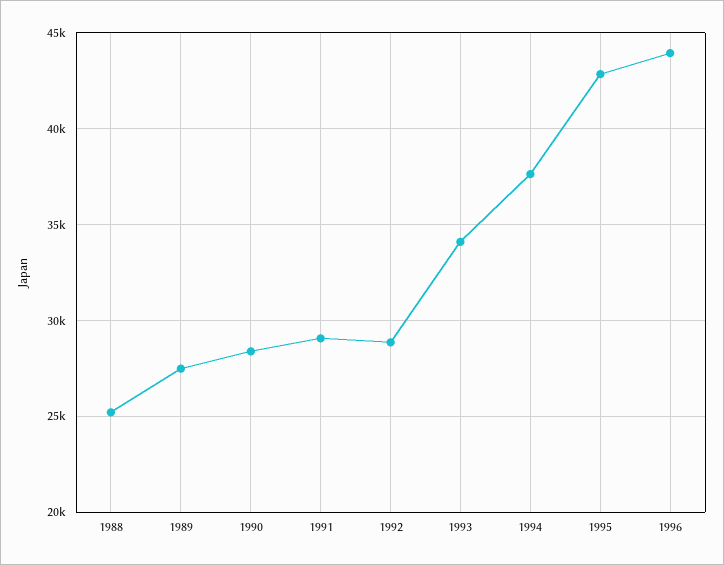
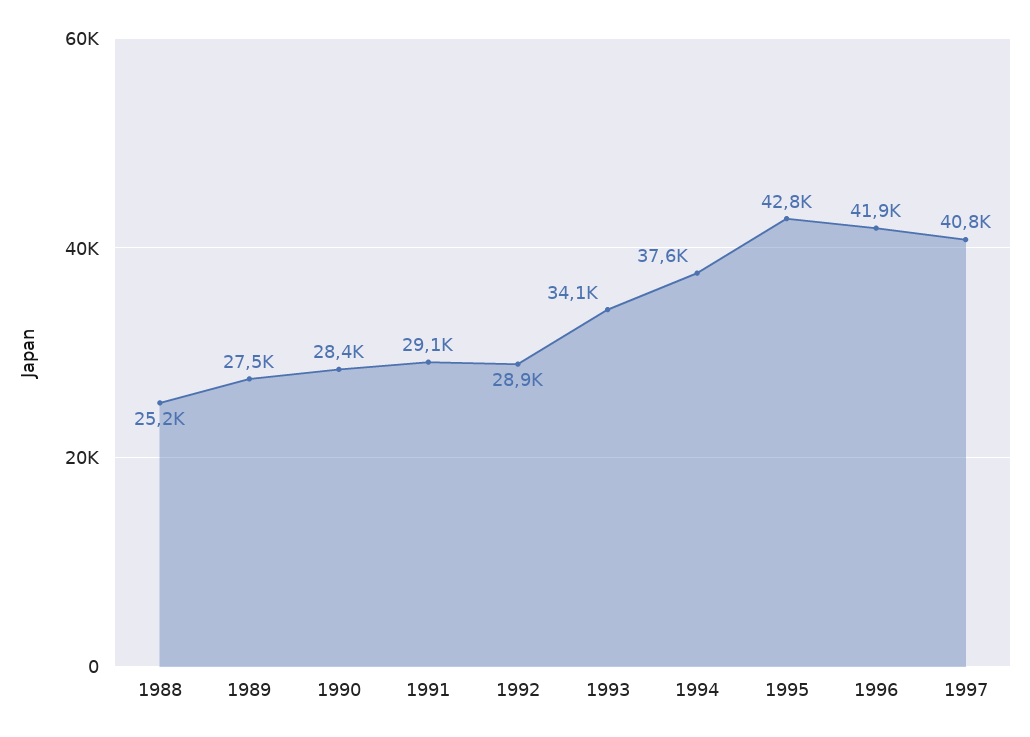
1996: 44000 -> 41900
1997: none -> 40800

